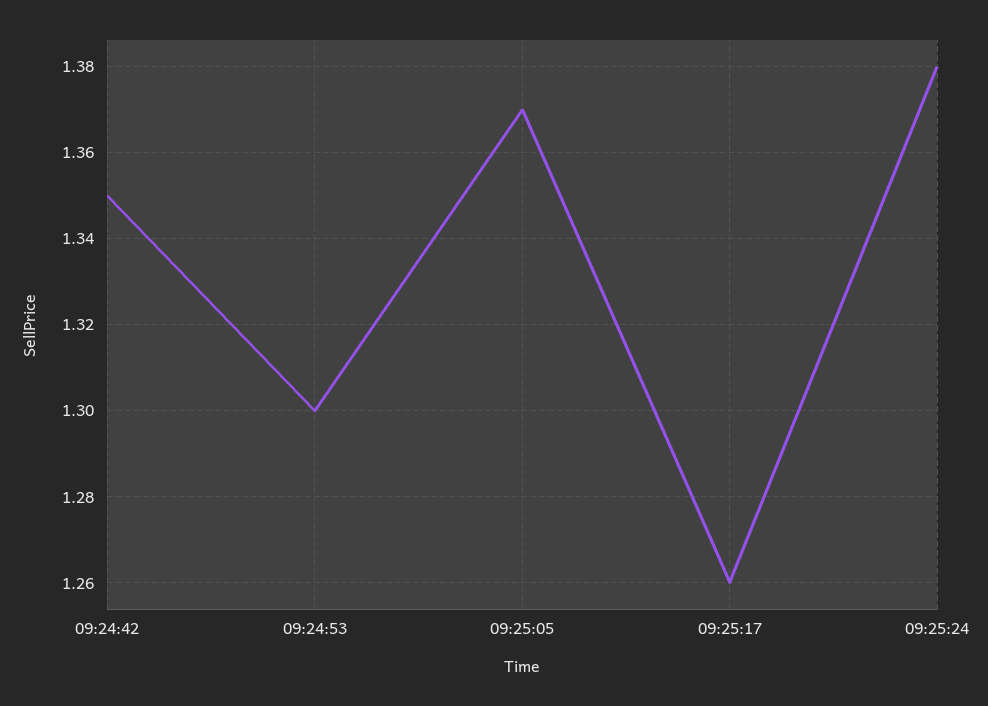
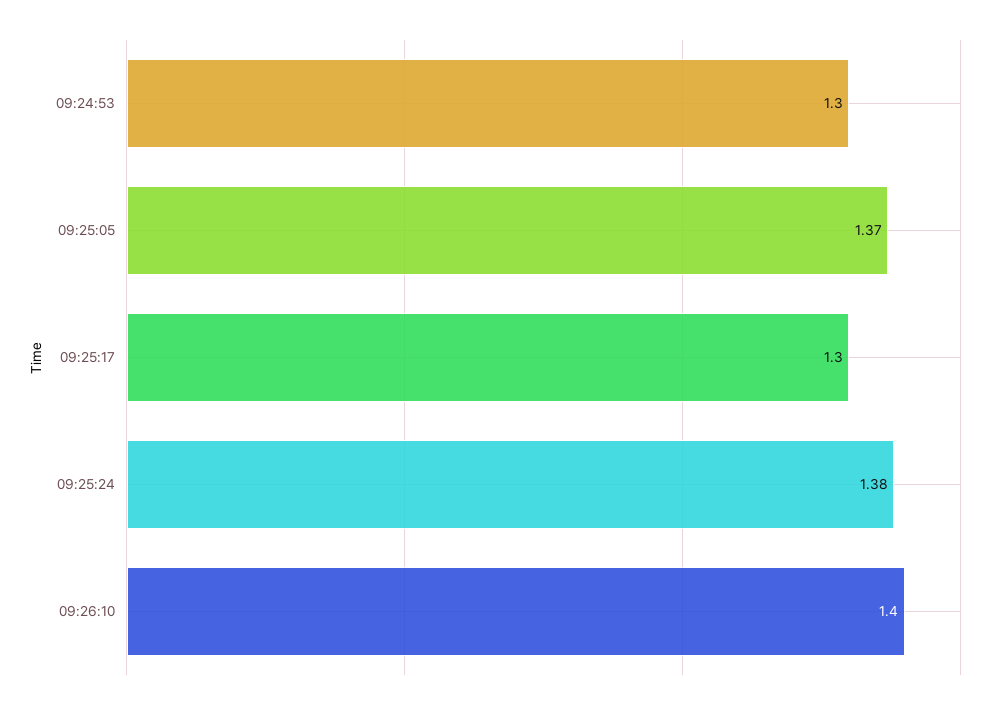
09:24:42: 1.35 -> none
09:25:17: 1.26 -> 1.3
09:26:10: none -> 1.4

